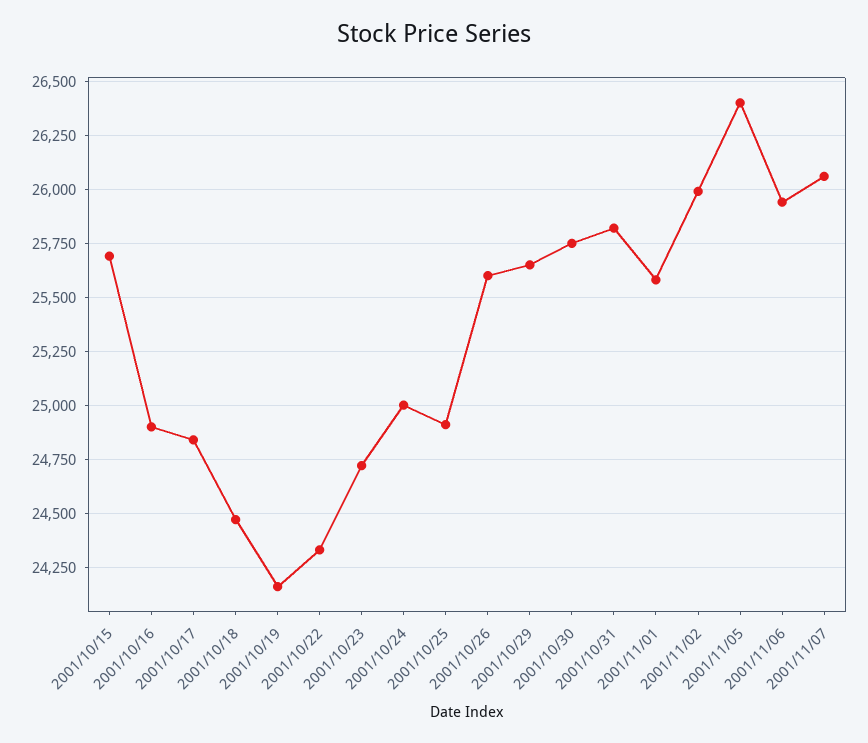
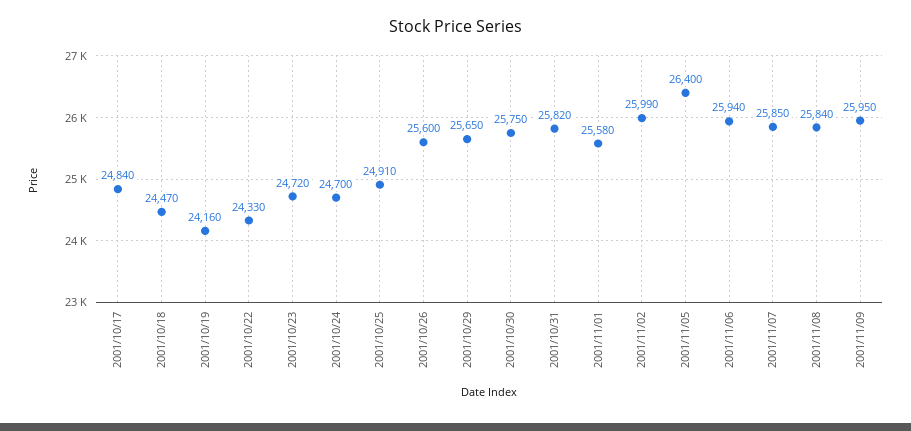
2001/10/15: 25700 -> none
2001/10/16: 24900 -> none
2001/10/24: 25000 -> 24700
2001/11/07: 26050 -> 25850
2001/11/08: none -> 25840
2001/11/09: none -> 25950

